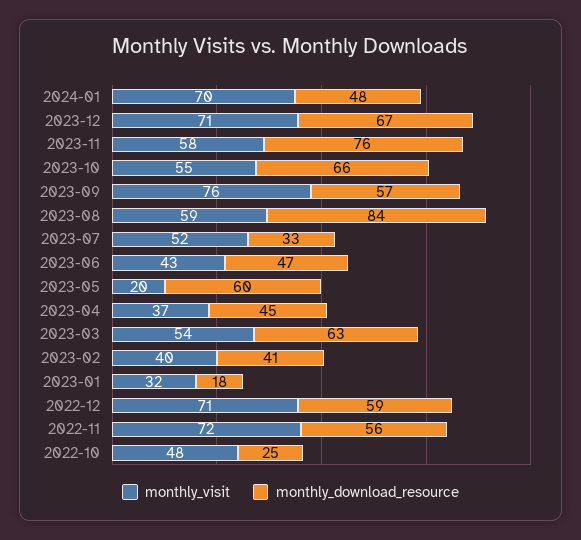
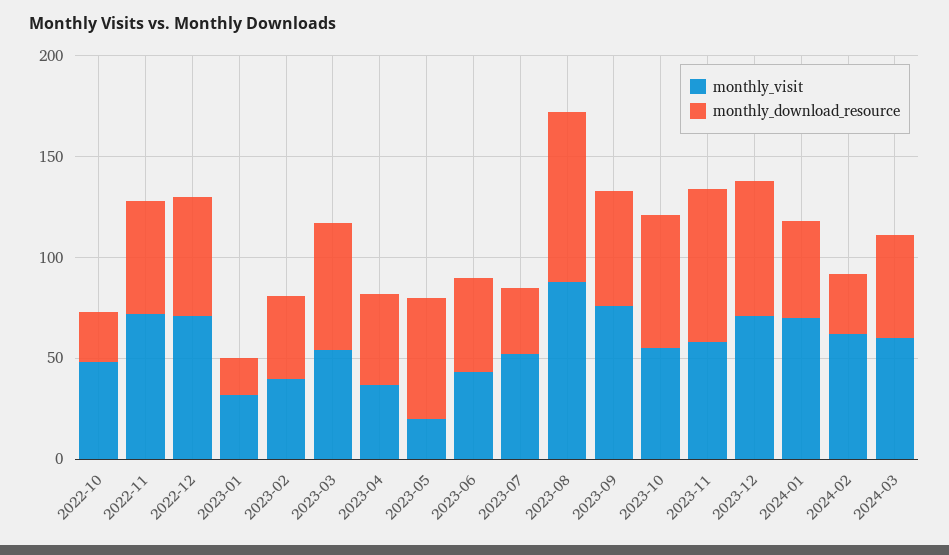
monthly_visit, 2023-08: 59 -> 90
monthly_visit, 2024-02: none -> 60
monthly_download_resource, 2024-02: none -> 30
monthly_visit, 2024-03: none -> 60
monthly_download_resource, 2024-03: none -> 50

